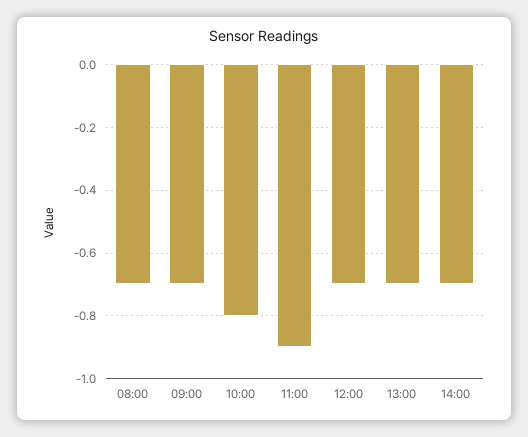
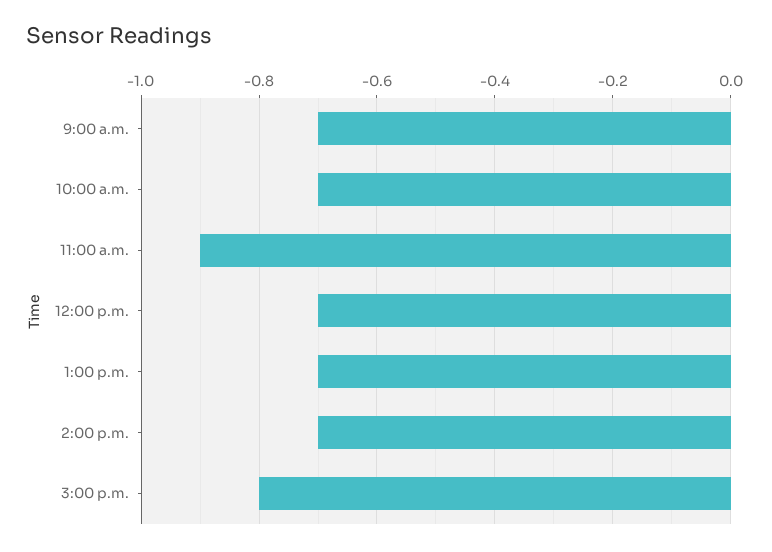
08:00: -0.7 -> none
10:00: -0.8 -> -0.7
3:00 p.m.: none -> -0.8

